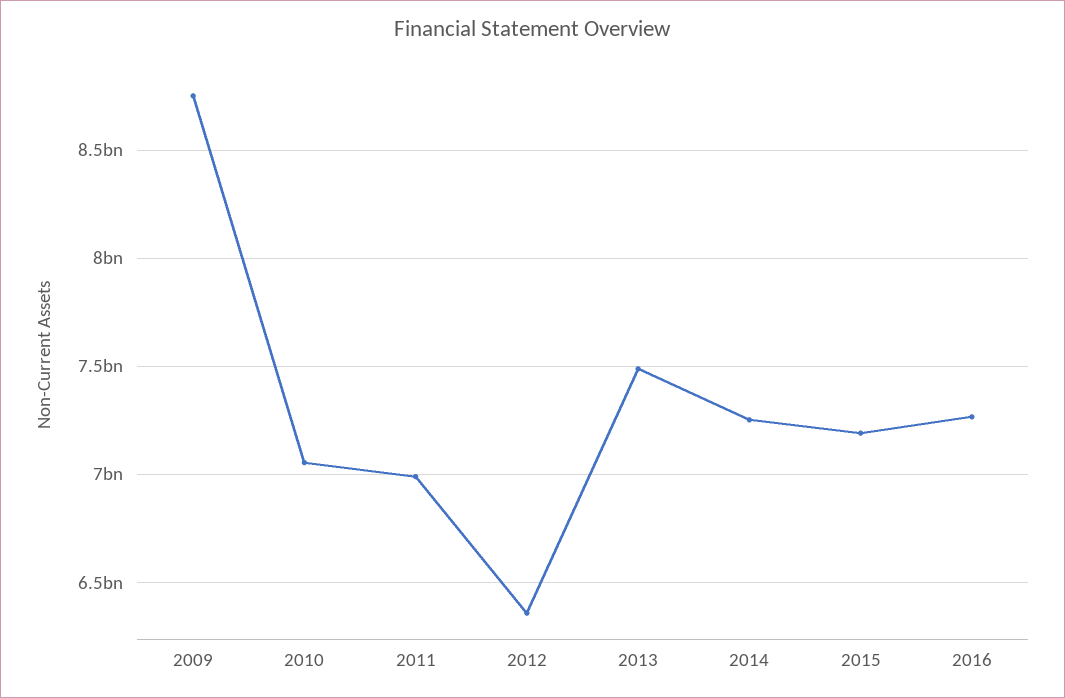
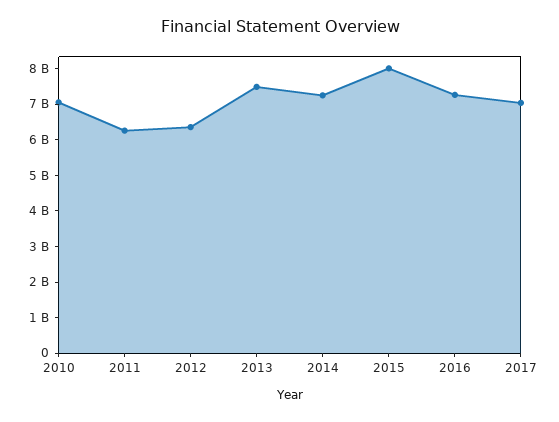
2009: 8750000000 -> none
2011: 7000000000 -> 6250000000
2015: 7200000000 -> 8000000000
2017: none -> 7000000000

